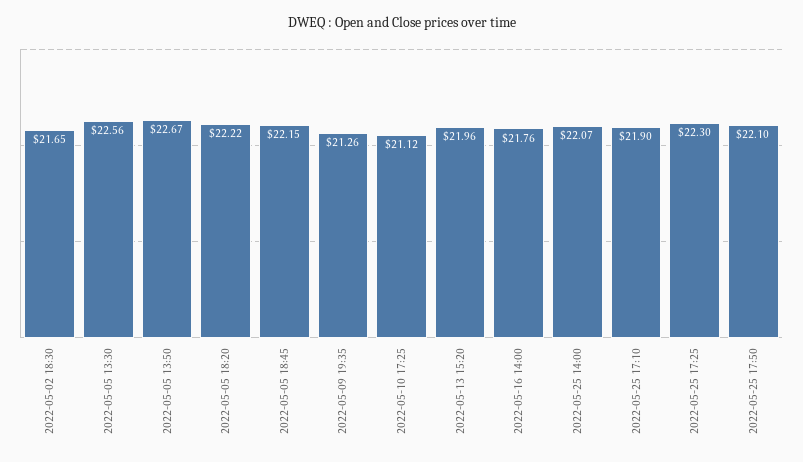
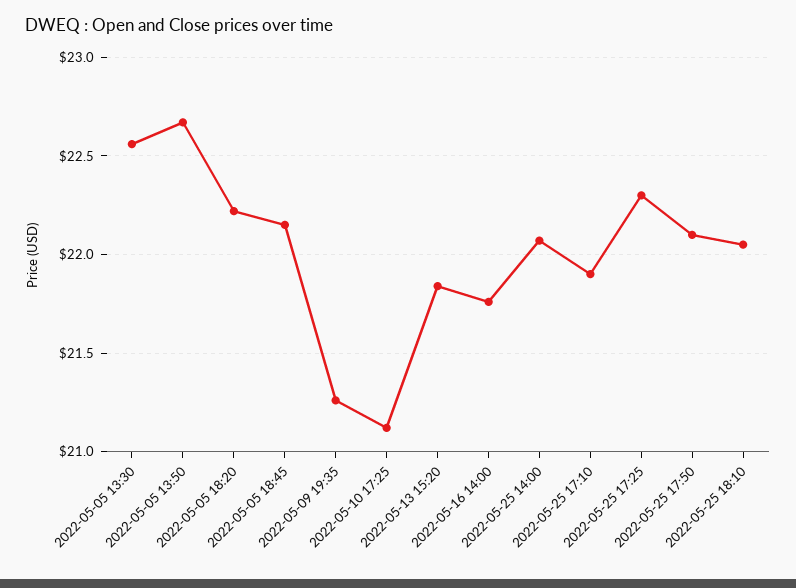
2022-05-02 18:30: 21.65 -> none
2022-05-13 15:20: 21.96 -> 21.85
2022-05-25 18:10: none -> 22.05

